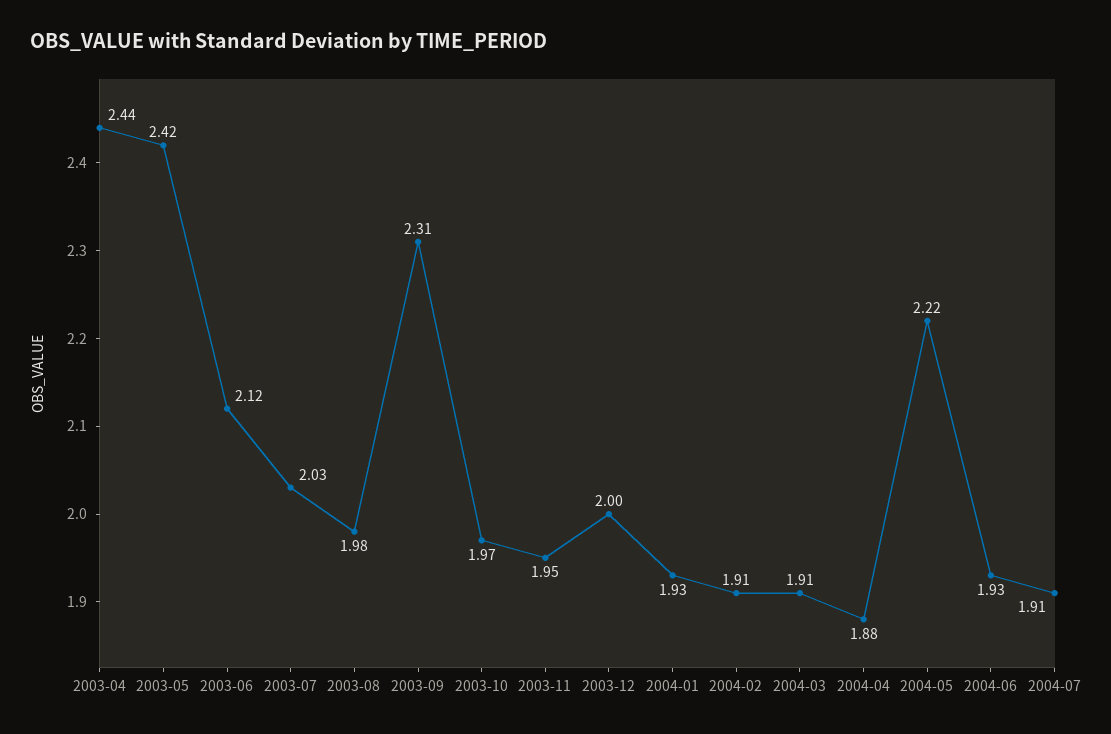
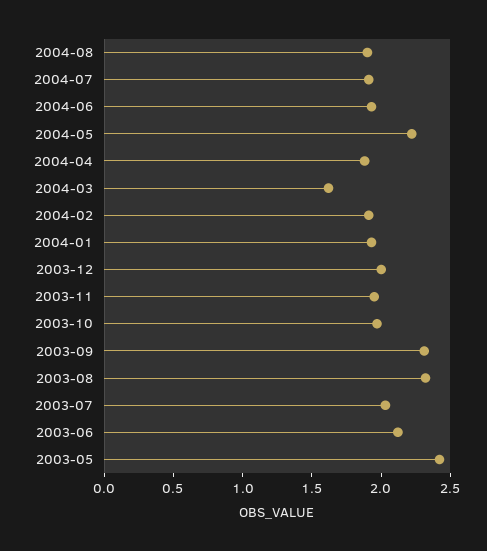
2003-04: 2.44 -> none
2003-08: 1.98 -> 2.3
2004-03: 1.91 -> 1.6
2004-08: none -> 1.9

